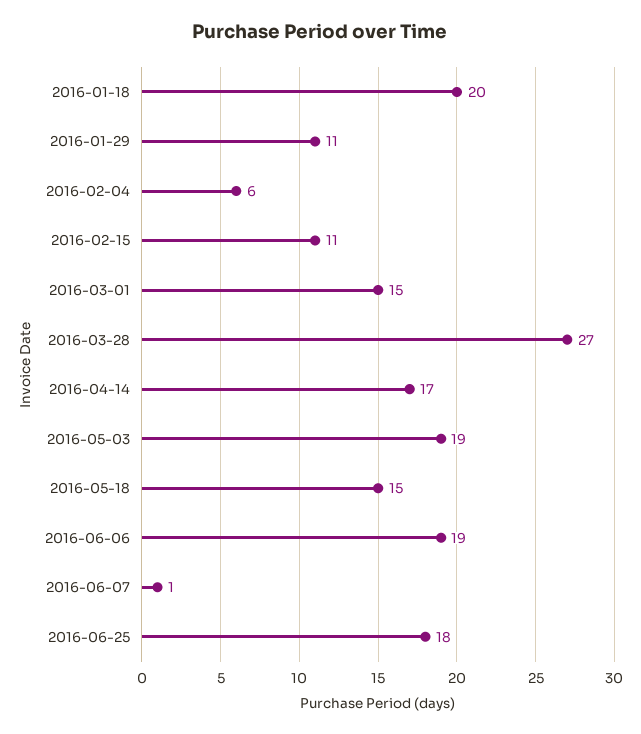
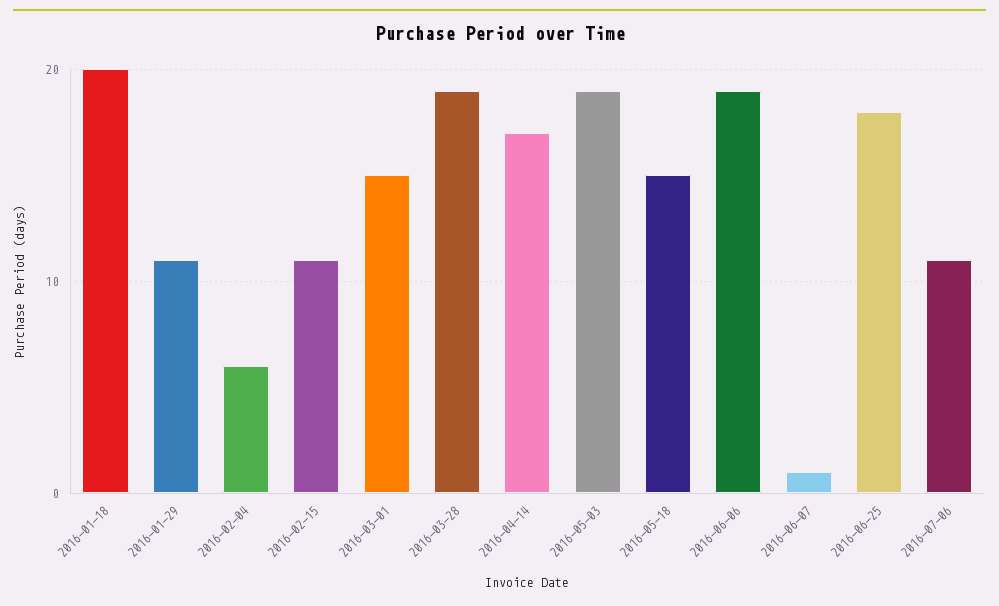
2016-03-28: 27 -> 19
2016-07-06: none -> 11

